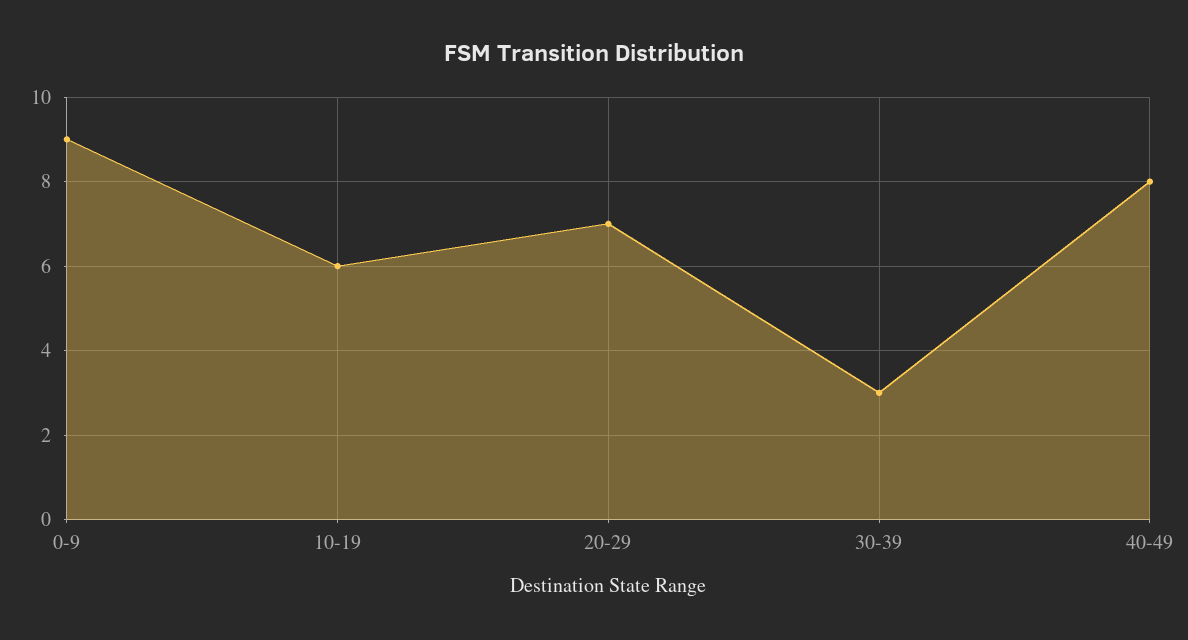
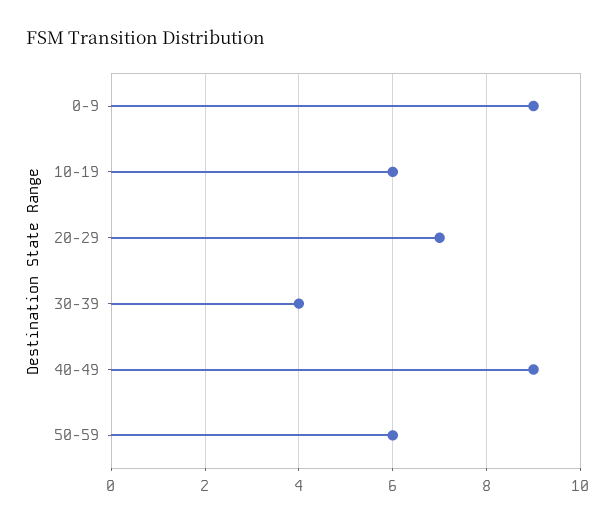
30-39: 3 -> 4
40-49: 8 -> 9
50-59: none -> 6

